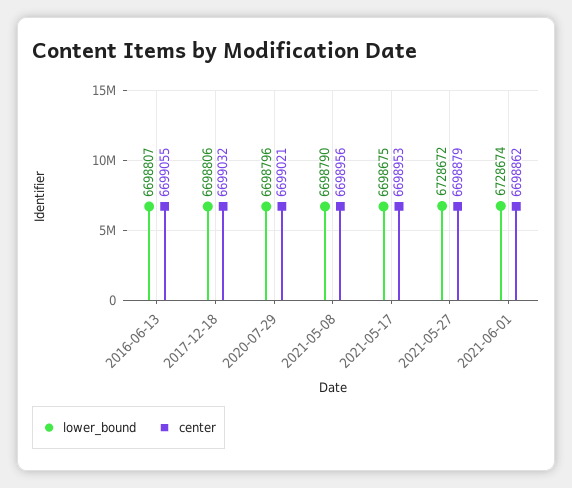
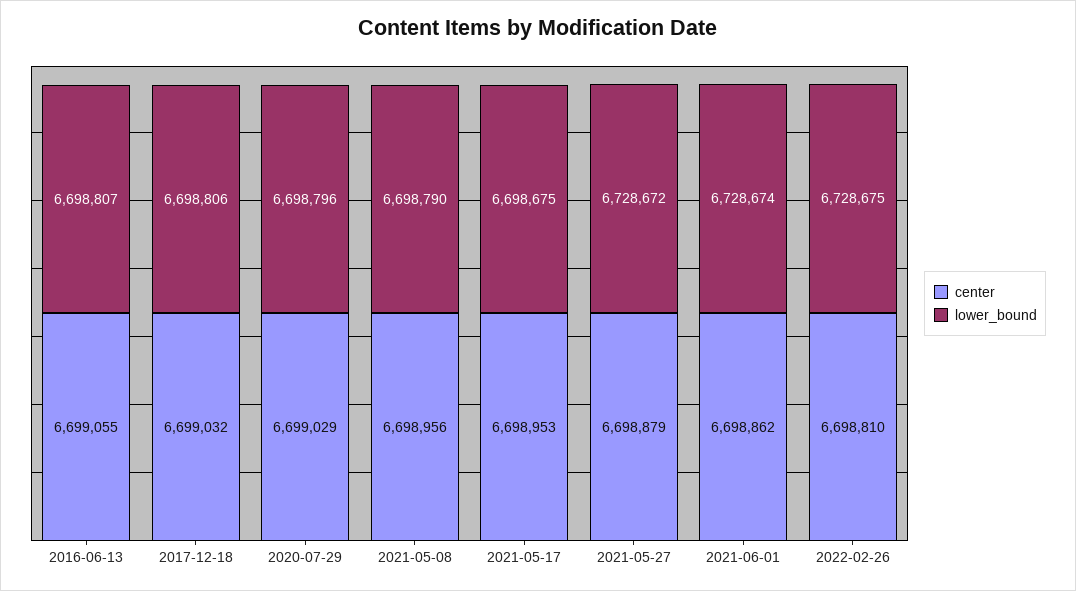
center, 2020-07-29: 6699021 -> 6699029
center, 2022-02-26: none -> 6698810
lower_bound, 2022-02-26: none -> 6728675

